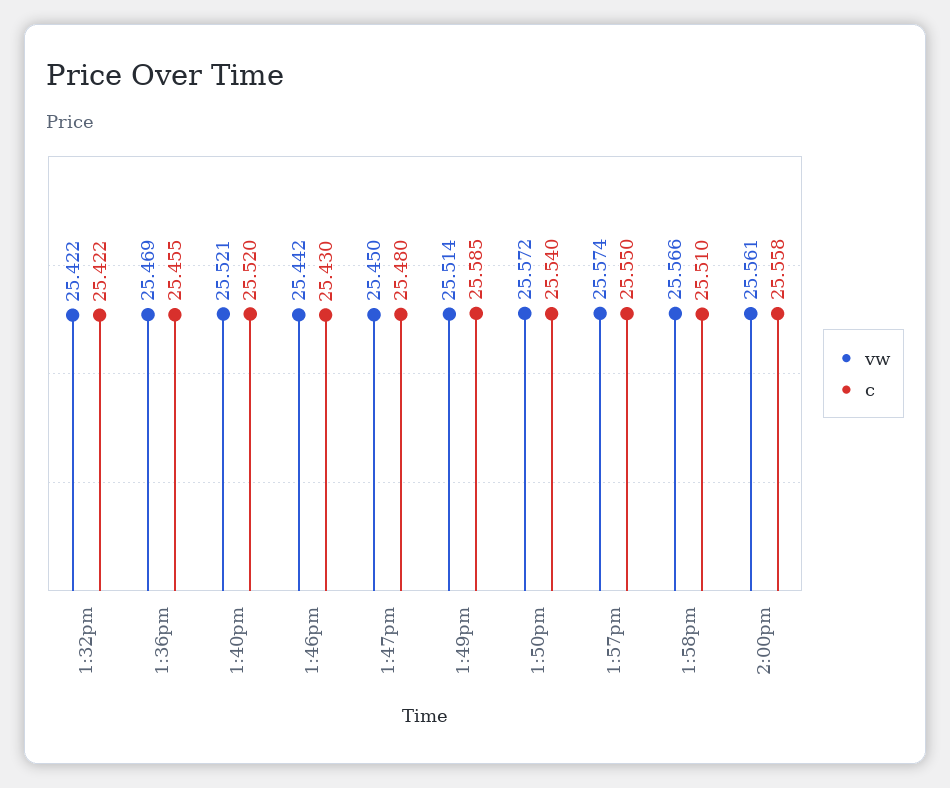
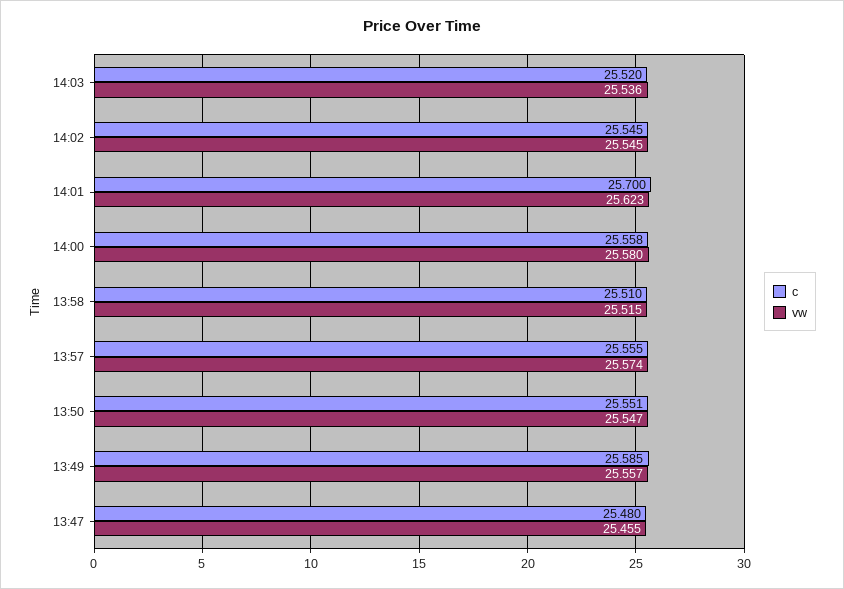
vw, 1:32pm: 25.422 -> none
c, 1:32pm: 25.422 -> none
vw, 1:36pm: 25.469 -> none
c, 1:36pm: 25.455 -> none
vw, 1:40pm: 25.521 -> none
c, 1:40pm: 25.52 -> none
vw, 1:46pm: 25.442 -> none
c, 1:46pm: 25.43 -> none
vw, 1:47pm: 25.45 -> 25.455
vw, 1:49pm: 25.514 -> 25.557
vw, 1:50pm: 25.572 -> 25.547
c, 1:50pm: 25.54 -> 25.551
c, 1:57pm: 25.55 -> 25.555
vw, 1:58pm: 25.566 -> 25.515
vw, 2:00pm: 25.561 -> 25.58
c, 14:03: none -> 25.52
vw, 14:03: none -> 25.536
c, 14:02: none -> 25.545
vw, 14:02: none -> 25.545
c, 14:01: none -> 25.7
vw, 14:01: none -> 25.623

